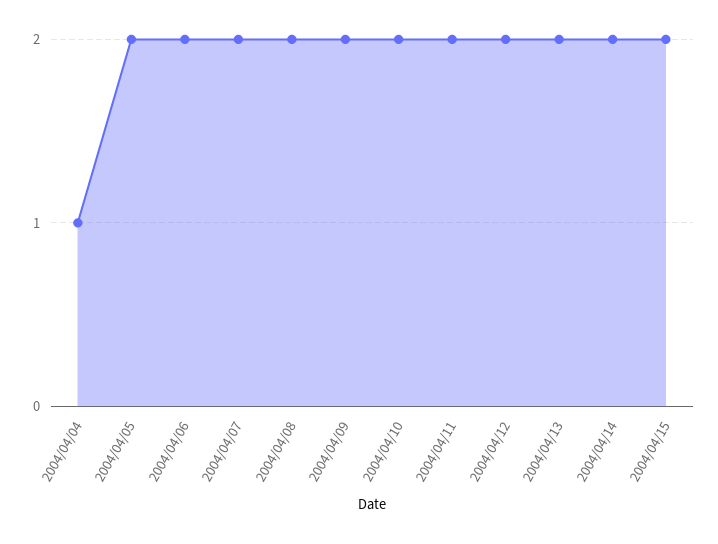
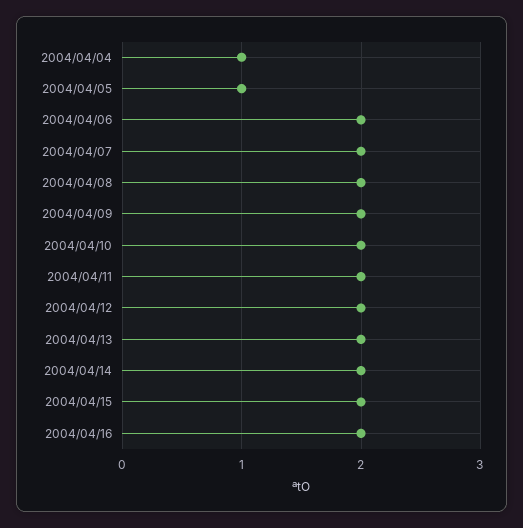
2004/04/05: 2 -> 1
2004/04/16: none -> 2

